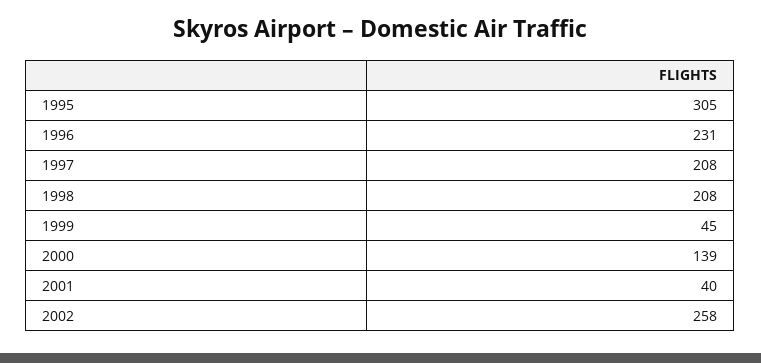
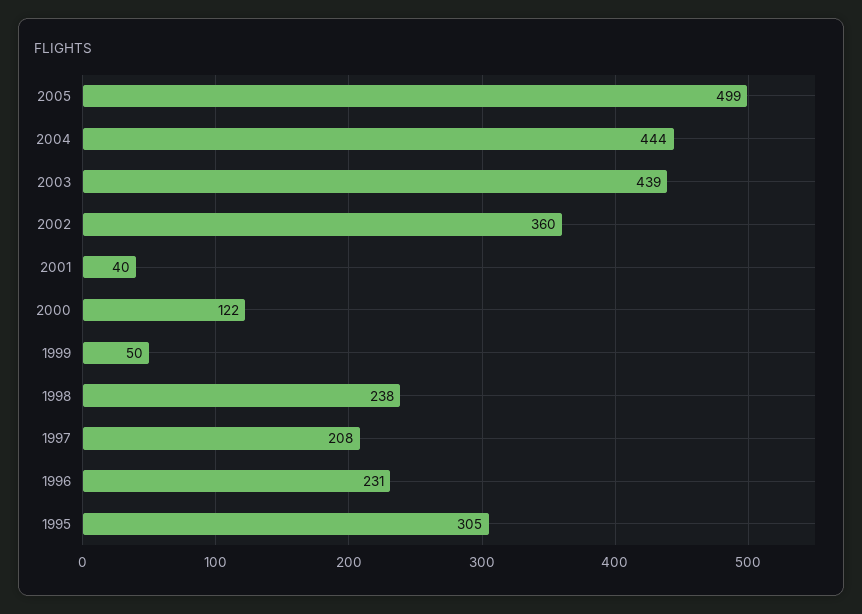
1998: 208 -> 238
1999: 45 -> 50
2000: 139 -> 122
2002: 258 -> 360
2005: none -> 499
2004: none -> 444
2003: none -> 439

